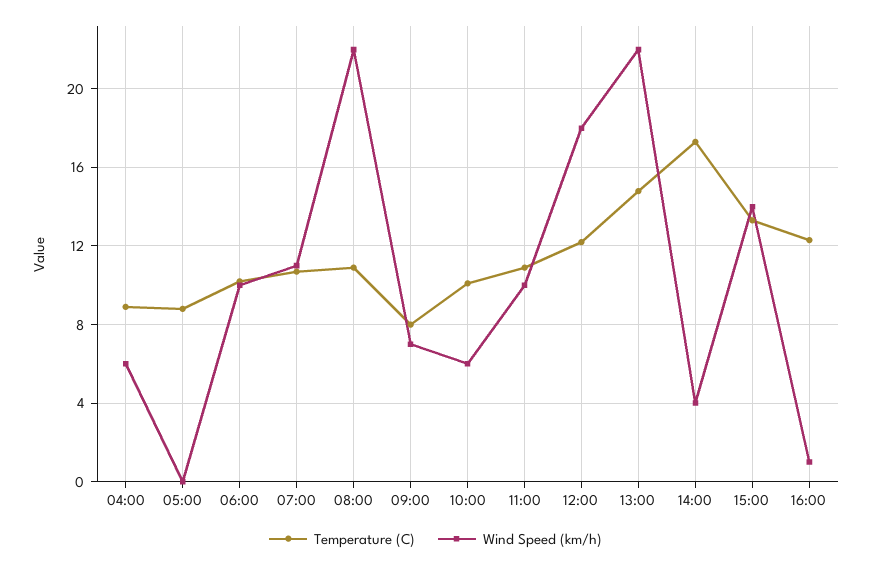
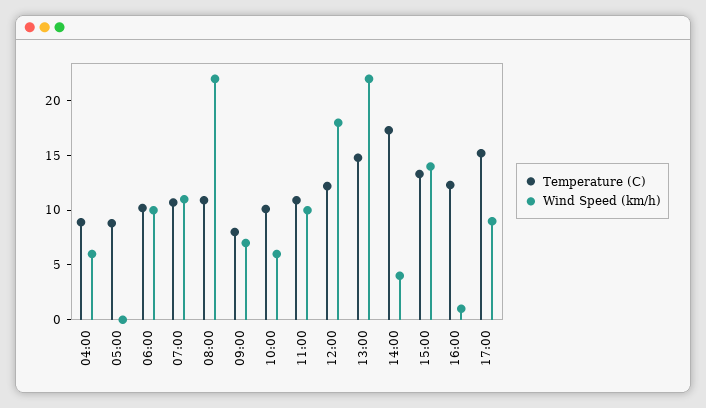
Temperature (C), 17:00: none -> 15
Wind Speed (km/h), 17:00: none -> 9

